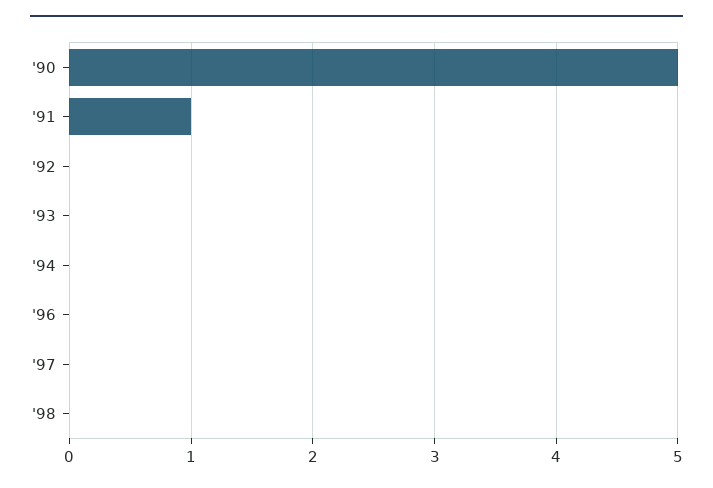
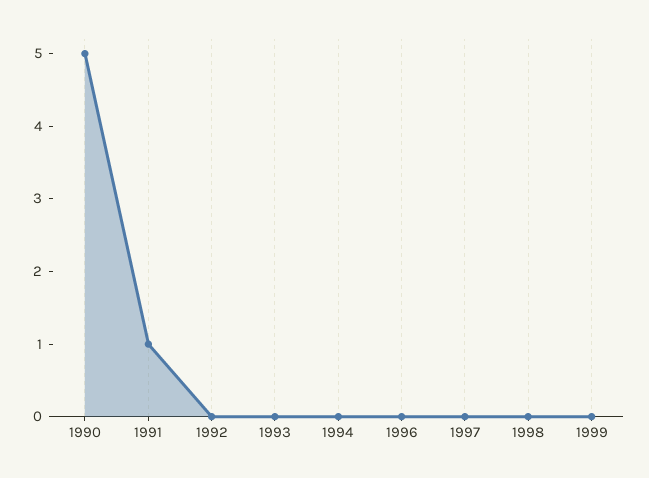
1999: none -> 0

